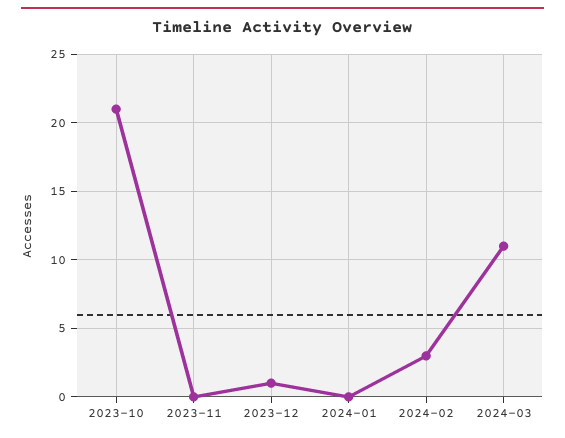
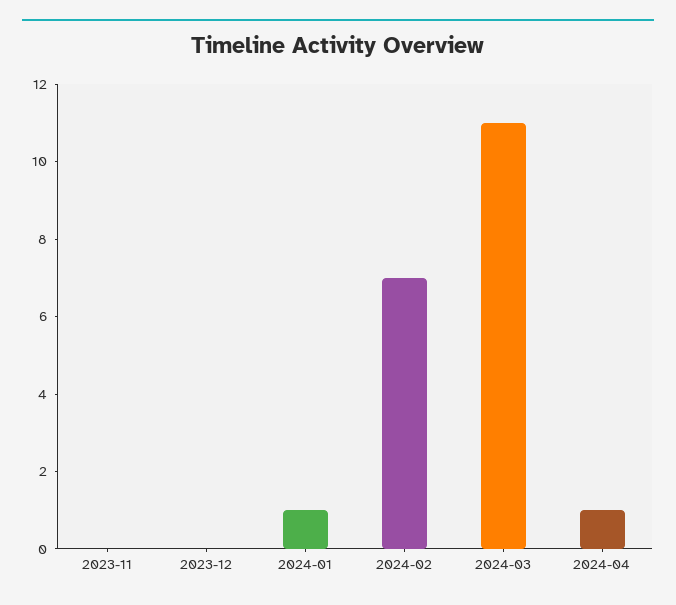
2023-10: 21 -> none
2023-12: 1 -> 0
2024-01: 0 -> 1
2024-02: 3 -> 7
2024-04: none -> 1

